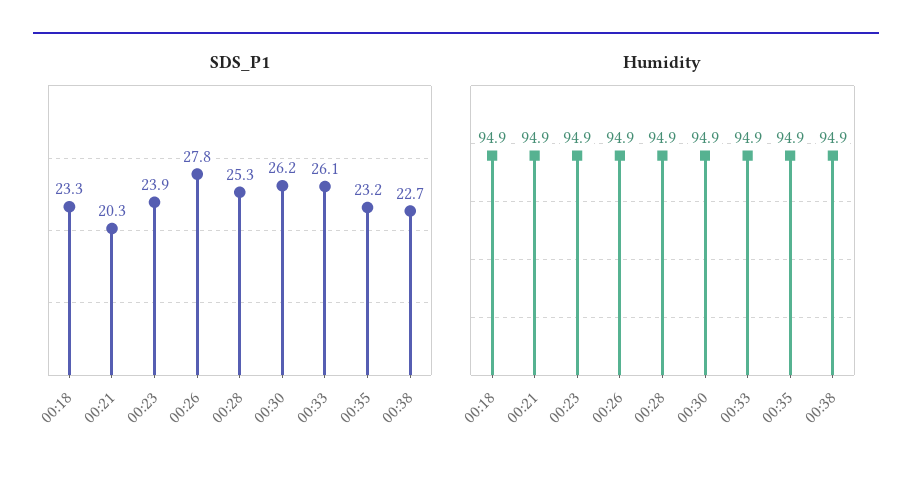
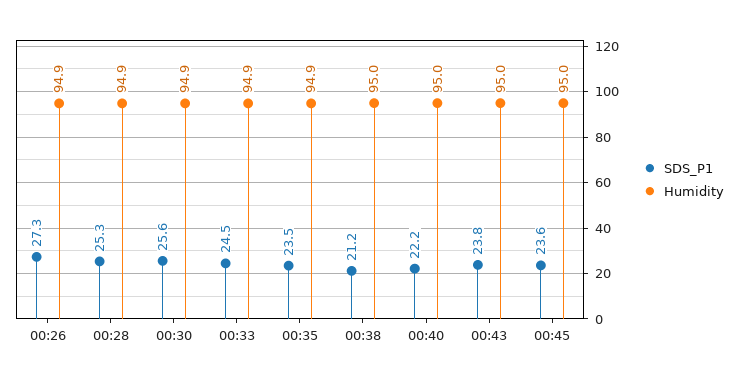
SDS_P1, 00:18: 23.3 -> none
SDS_P1, 00:21: 20.3 -> none
SDS_P1, 00:23: 23.9 -> none
SDS_P1, 00:26: 27.8 -> 27.3
SDS_P1, 00:30: 26.2 -> 25.6
SDS_P1, 00:33: 26.1 -> 24.5
SDS_P1, 00:35: 23.2 -> 23.5
SDS_P1, 00:38: 22.7 -> 21.2
Humidity, 00:18: 94.9 -> none
Humidity, 00:21: 94.9 -> none
Humidity, 00:23: 94.9 -> none
Humidity, 00:38: 94.9 -> 95
SDS_P1, 00:40: none -> 22.2
Humidity, 00:40: none -> 95
SDS_P1, 00:43: none -> 23.8
Humidity, 00:43: none -> 95
SDS_P1, 00:45: none -> 23.6
Humidity, 00:45: none -> 95

